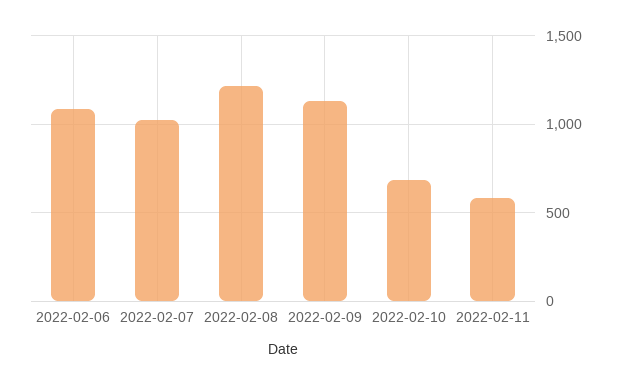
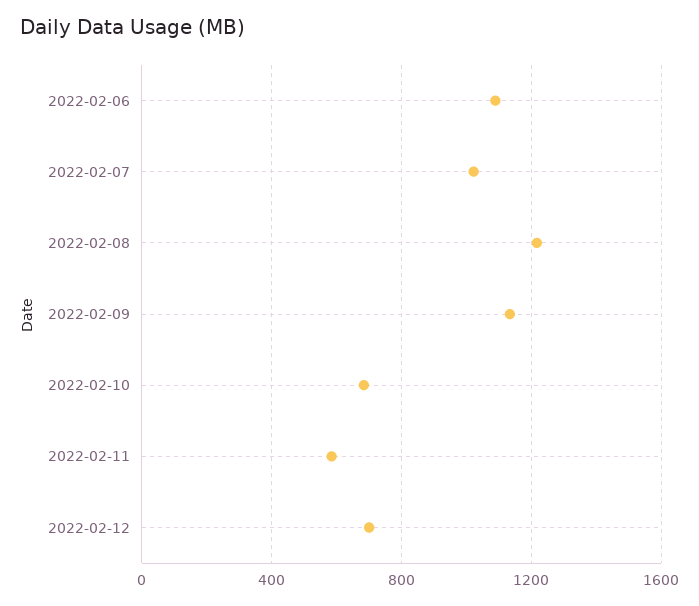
2022-02-12: none -> 700

